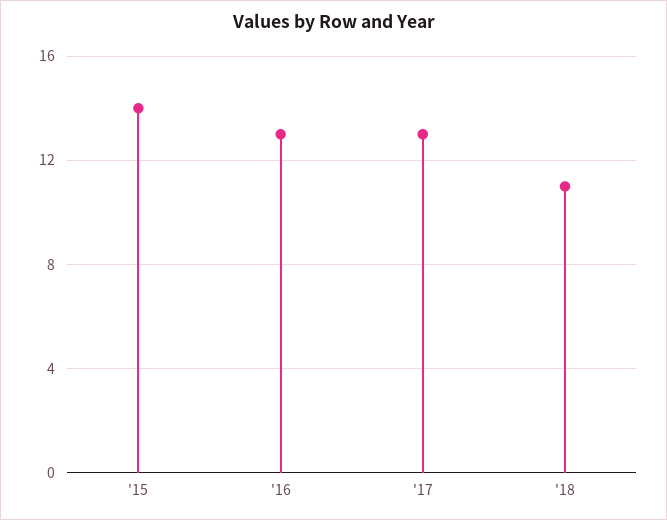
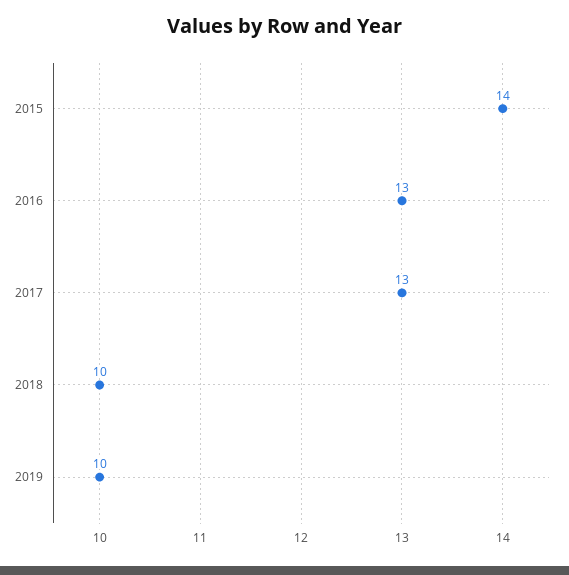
'18: 11 -> 10
2019: none -> 10

